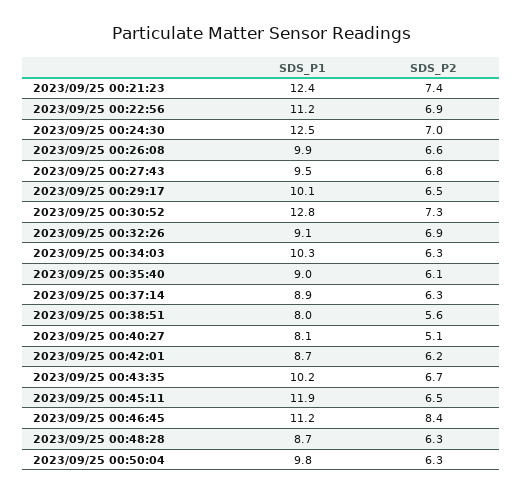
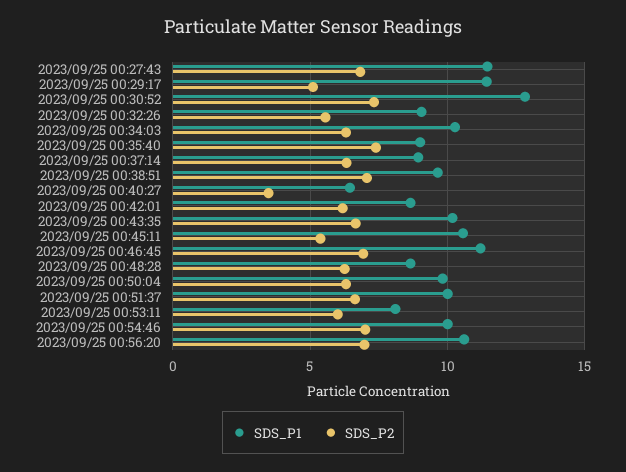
SDS_P1, 2023/09/25 00:21:23: 12.4 -> none
SDS_P2, 2023/09/25 00:21:23: 7.4 -> none
SDS_P1, 2023/09/25 00:22:56: 11.2 -> none
SDS_P2, 2023/09/25 00:22:56: 6.9 -> none
SDS_P1, 2023/09/25 00:24:30: 12.5 -> none
SDS_P2, 2023/09/25 00:24:30: 7 -> none
SDS_P1, 2023/09/25 00:26:08: 9.9 -> none
SDS_P2, 2023/09/25 00:26:08: 6.6 -> none
SDS_P1, 2023/09/25 00:27:43: 9.5 -> 11.5
SDS_P1, 2023/09/25 00:29:17: 10.1 -> 11.5
SDS_P2, 2023/09/25 00:29:17: 6.5 -> 5
SDS_P2, 2023/09/25 00:32:26: 6.9 -> 5.5
SDS_P2, 2023/09/25 00:35:40: 6.1 -> 7.5
SDS_P1, 2023/09/25 00:38:51: 8 -> 9.5
SDS_P2, 2023/09/25 00:38:51: 5.6 -> 7
SDS_P1, 2023/09/25 00:40:27: 8.1 -> 6.5
SDS_P2, 2023/09/25 00:40:27: 5.1 -> 3.5
SDS_P1, 2023/09/25 00:45:11: 11.9 -> 10.5
SDS_P2, 2023/09/25 00:45:11: 6.5 -> 5.5
SDS_P2, 2023/09/25 00:46:45: 8.4 -> 7
SDS_P1, 2023/09/25 00:51:37: none -> 10
SDS_P2, 2023/09/25 00:51:37: none -> 6.5
SDS_P1, 2023/09/25 00:53:11: none -> 8
SDS_P2, 2023/09/25 00:53:11: none -> 6
SDS_P1, 2023/09/25 00:54:46: none -> 10
SDS_P2, 2023/09/25 00:54:46: none -> 7
SDS_P1, 2023/09/25 00:56:20: none -> 10.5
SDS_P2, 2023/09/25 00:56:20: none -> 7

